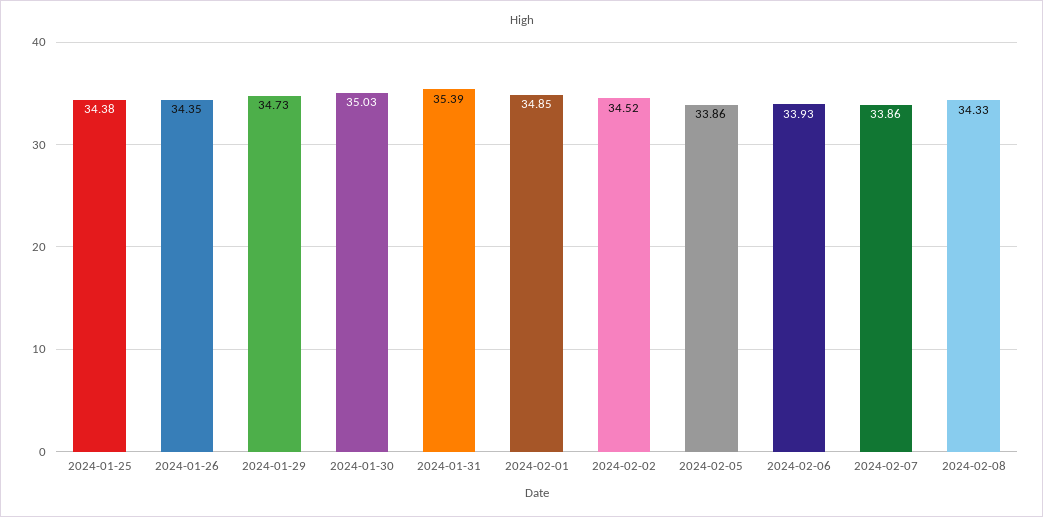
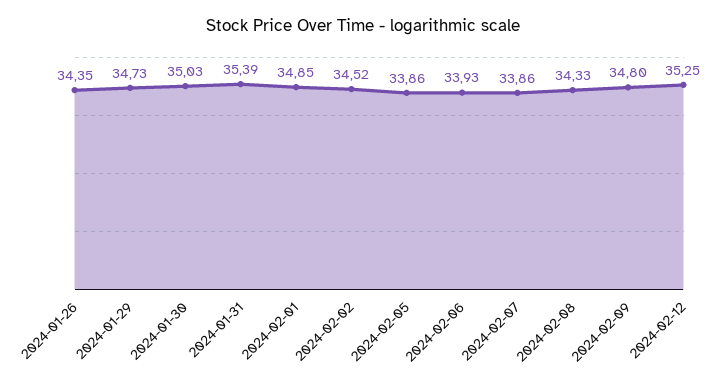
2024-01-25: 34.38 -> none
2024-02-09: none -> 34.8
2024-02-12: none -> 35.25

